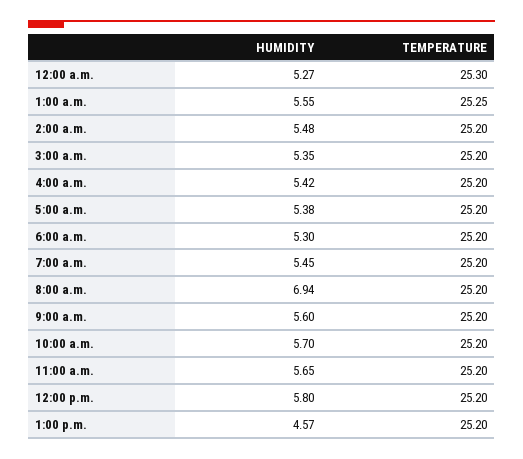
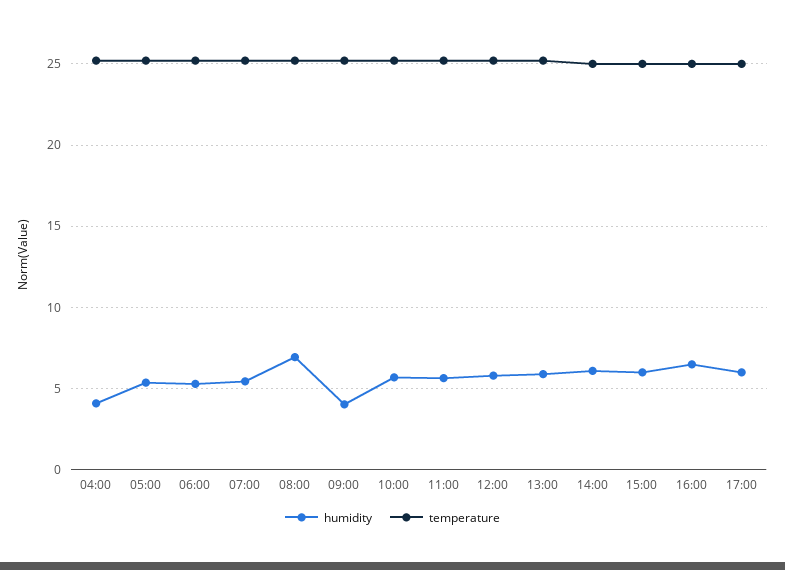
HUMIDITY, 12:00 a.m.: 5.27 -> none
TEMPERATURE, 12:00 a.m.: 25.3 -> none
HUMIDITY, 1:00 a.m.: 5.55 -> none
TEMPERATURE, 1:00 a.m.: 25.25 -> none
HUMIDITY, 2:00 a.m.: 5.48 -> none
TEMPERATURE, 2:00 a.m.: 25.2 -> none
HUMIDITY, 3:00 a.m.: 5.35 -> none
TEMPERATURE, 3:00 a.m.: 25.2 -> none
HUMIDITY, 4:00 a.m.: 5.42 -> 4
HUMIDITY, 9:00 a.m.: 5.6 -> 4
HUMIDITY, 1:00 p.m.: 4.57 -> 6
HUMIDITY, 14:00: none -> 6
TEMPERATURE, 14:00: none -> 25
HUMIDITY, 15:00: none -> 6
TEMPERATURE, 15:00: none -> 25
HUMIDITY, 16:00: none -> 6.5
TEMPERATURE, 16:00: none -> 25
HUMIDITY, 17:00: none -> 6
TEMPERATURE, 17:00: none -> 25

